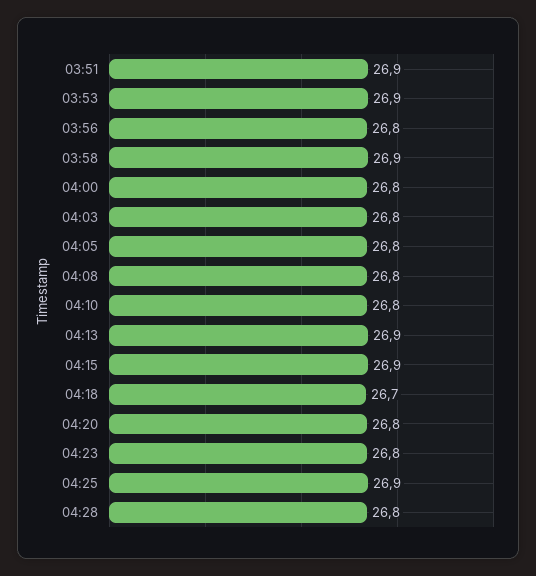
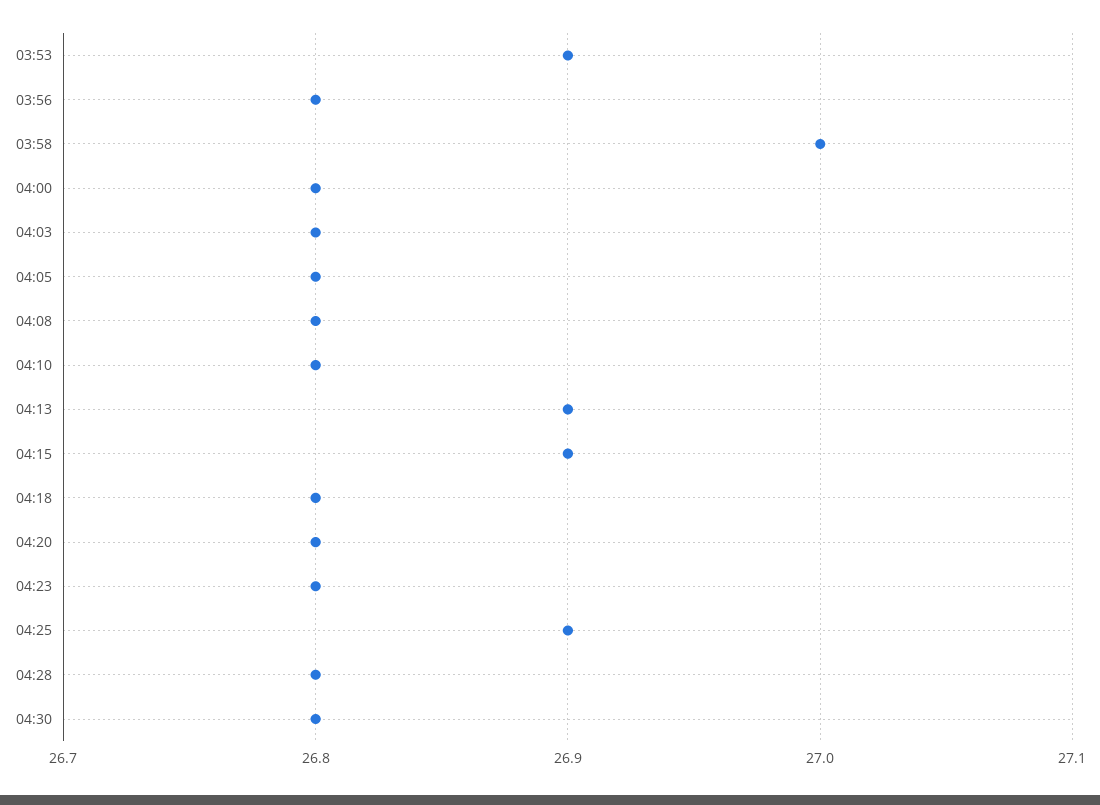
03:51: 26.9 -> none
03:58: 26.9 -> 27
04:18: 26.7 -> 26.8
04:30: none -> 26.8

